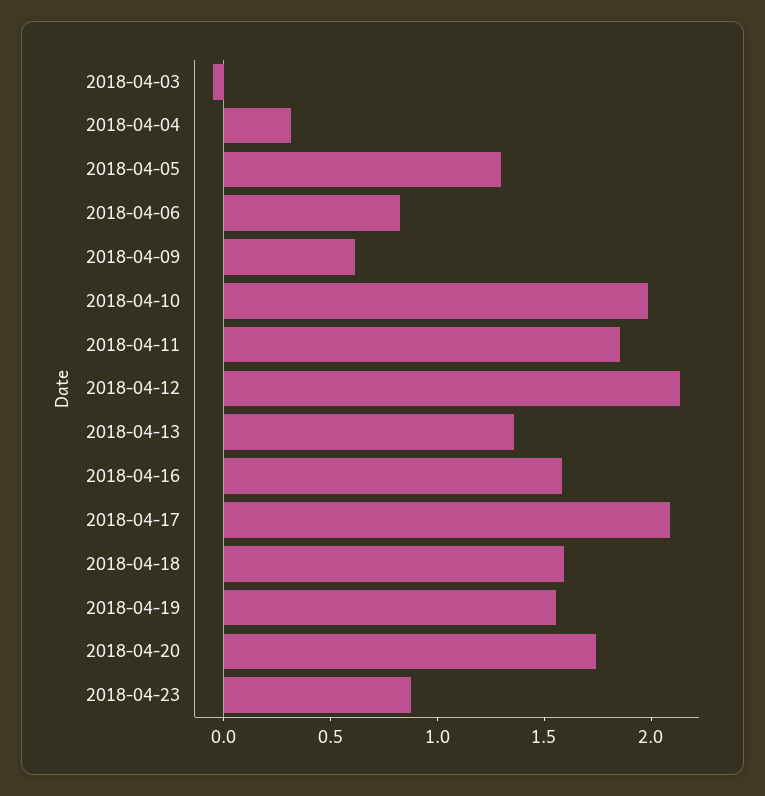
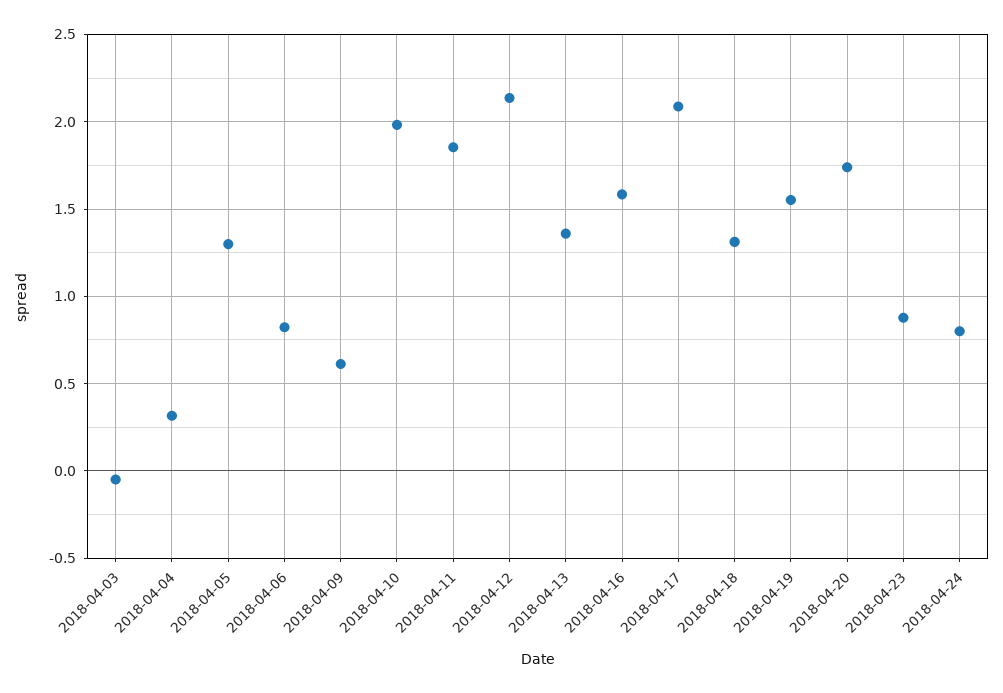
2018-04-18: 1.6 -> 1.3
2018-04-24: none -> 0.8

